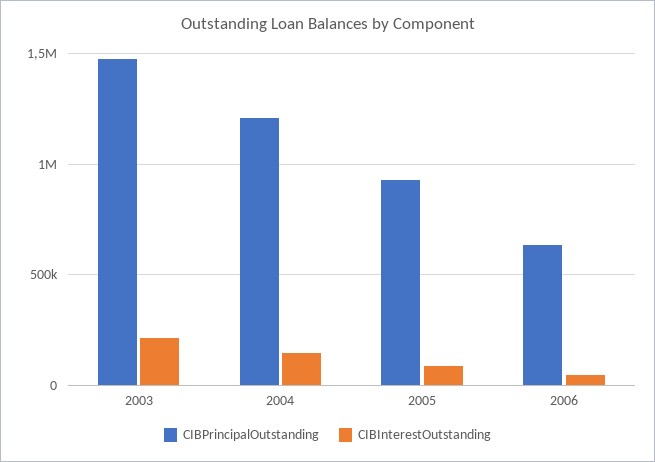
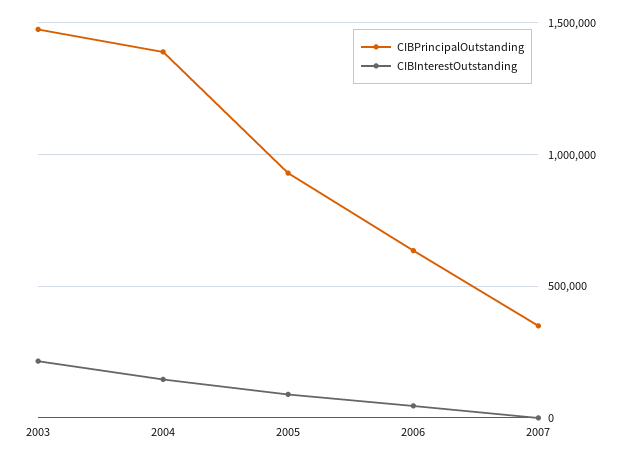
CIBPrincipalOutstanding, 2004: 1200000 -> 1400000
CIBPrincipalOutstanding, 2007: none -> 350000
CIBInterestOutstanding, 2007: none -> 0

